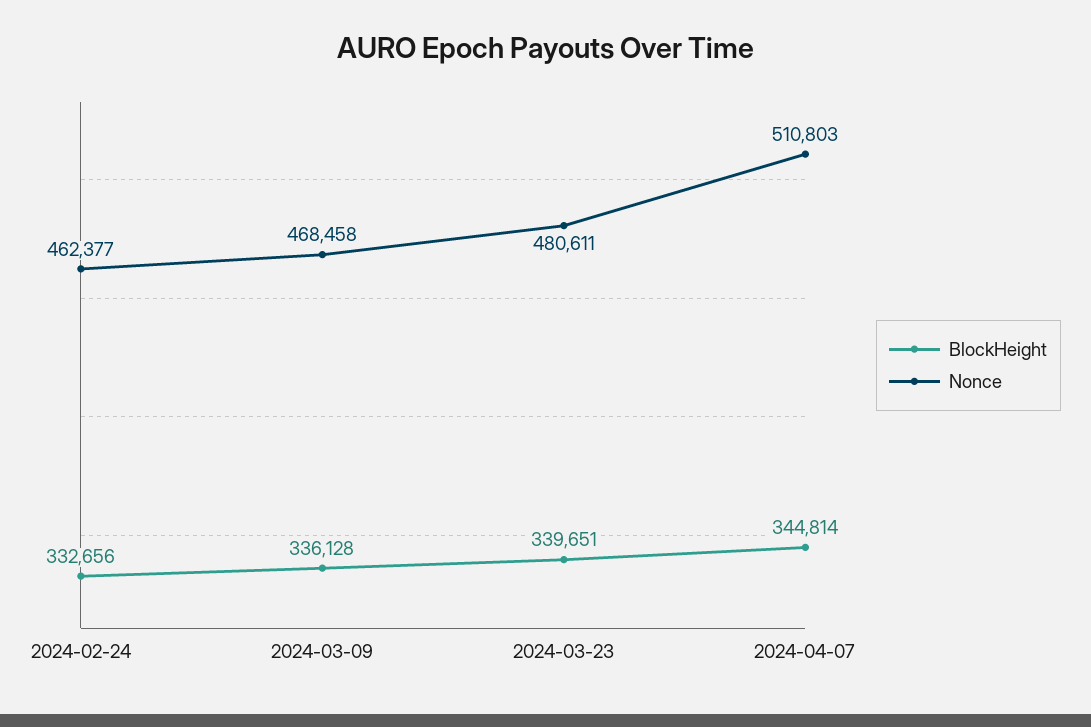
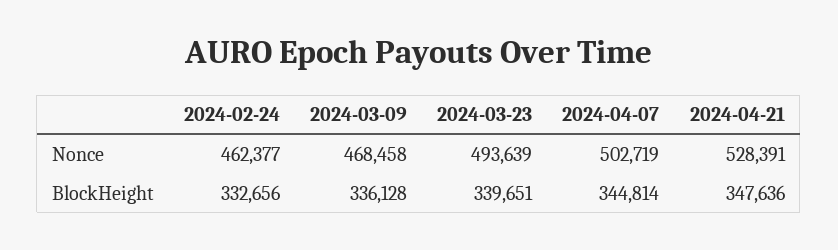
Nonce, 2024-03-23: 480611 -> 493639
Nonce, 2024-04-07: 510803 -> 502719
Nonce, 2024-04-21: none -> 528391
BlockHeight, 2024-04-21: none -> 347636

